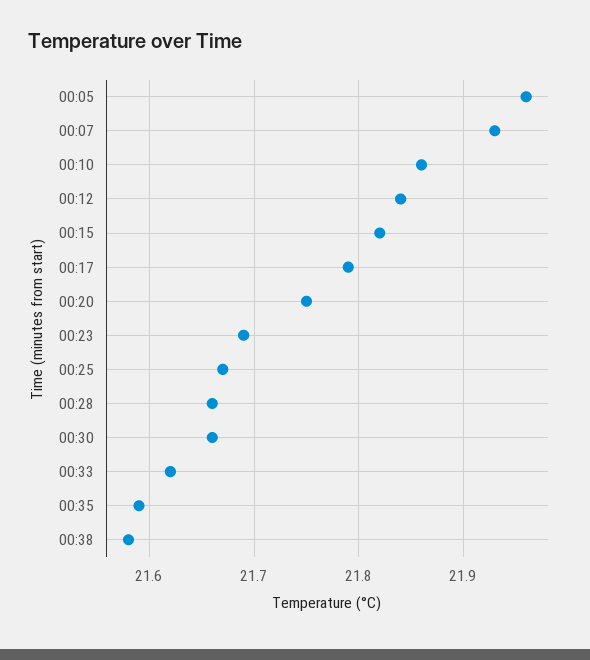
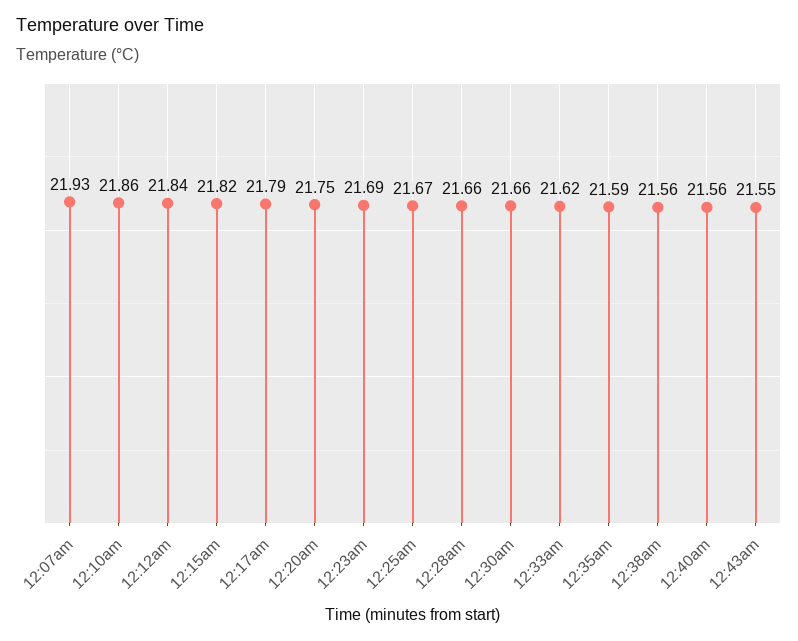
00:05: 21.96 -> none
00:38: 21.58 -> 21.56
12:40am: none -> 21.56
12:43am: none -> 21.55

